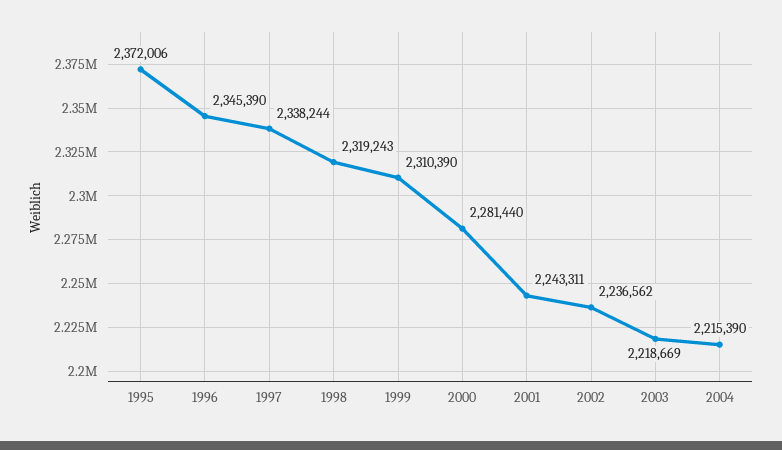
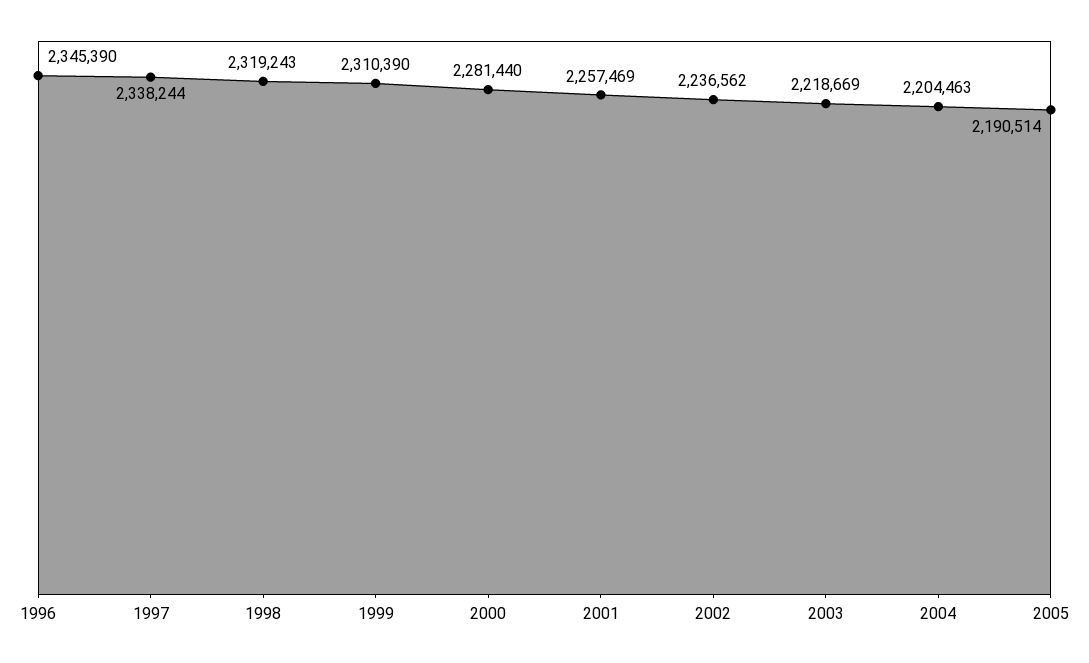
1995: 2372006 -> none
2001: 2243311 -> 2257469
2004: 2215390 -> 2204463
2005: none -> 2190514

